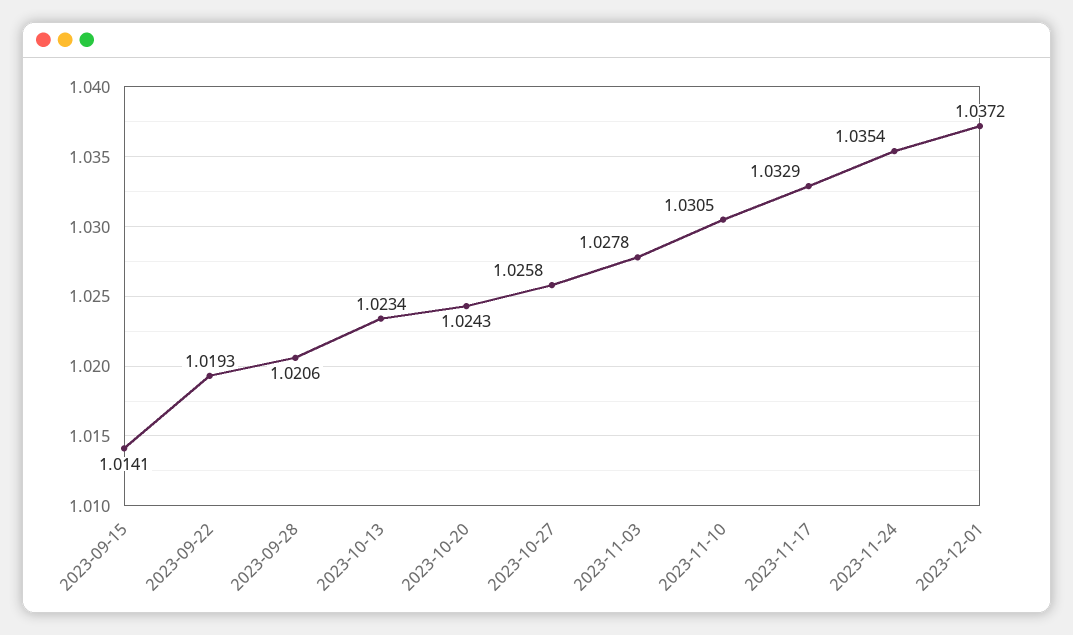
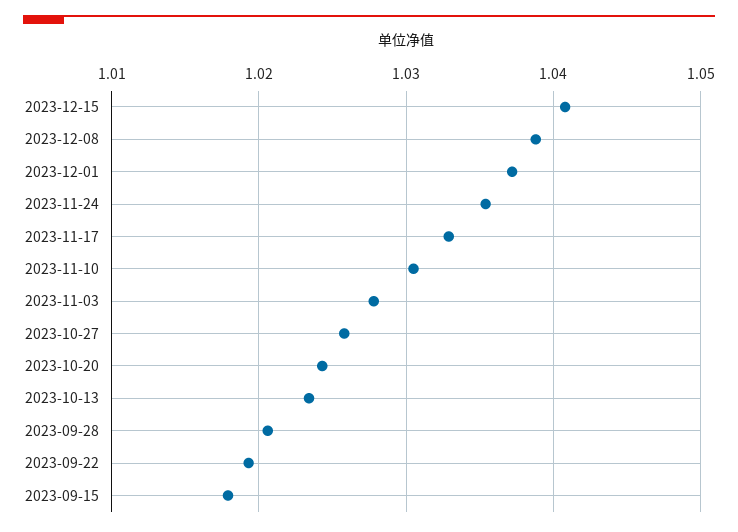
2023-09-15: 1.0141 -> 1.018
2023-12-15: none -> 1.041
2023-12-08: none -> 1.039

